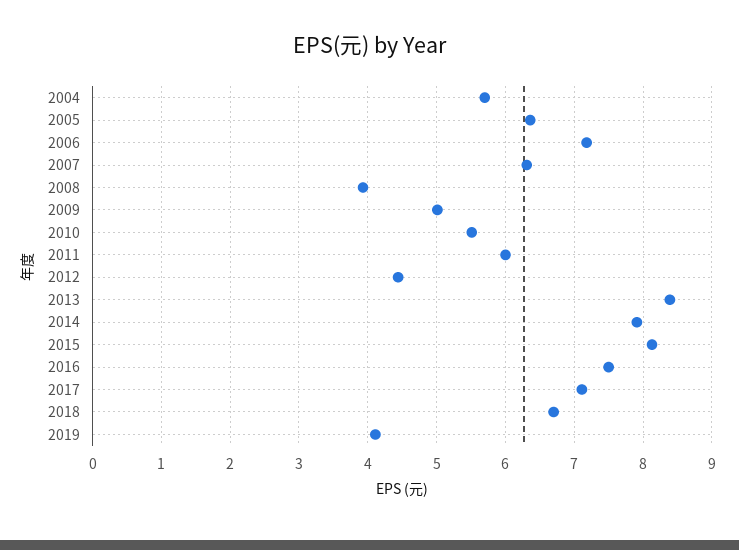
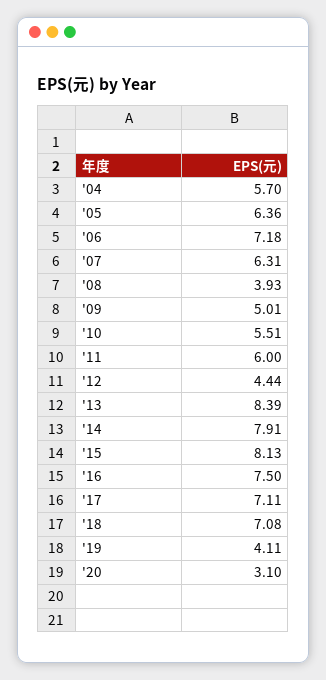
2018: 6.7 -> 7.08
'20: none -> 3.1

